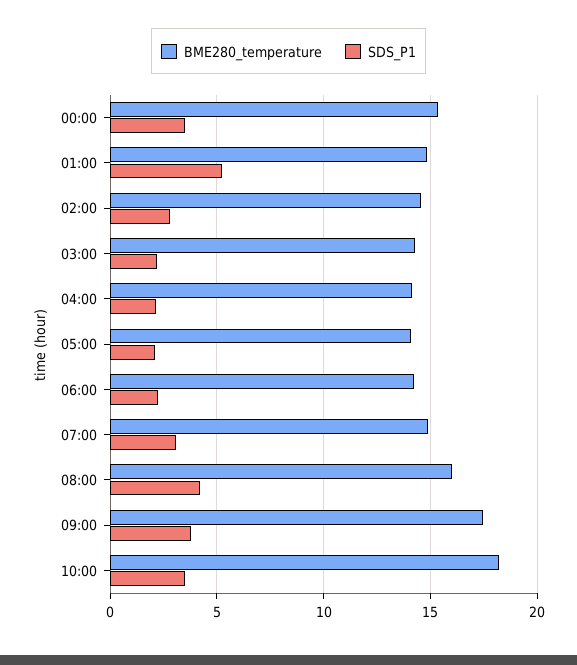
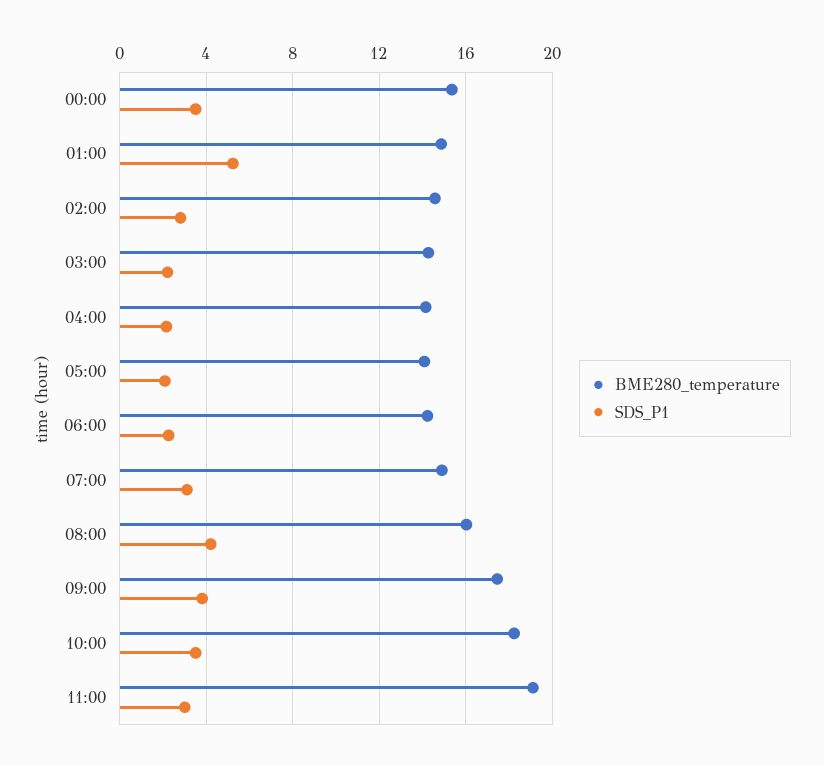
BME280_temperature, 11:00: none -> 19
SDS_P1, 11:00: none -> 3

